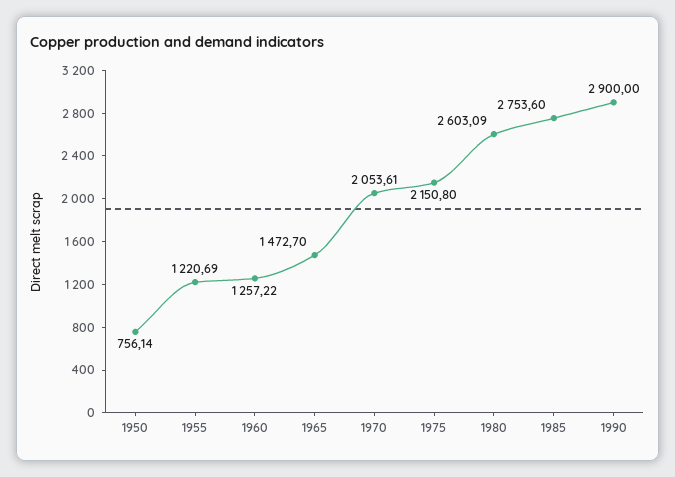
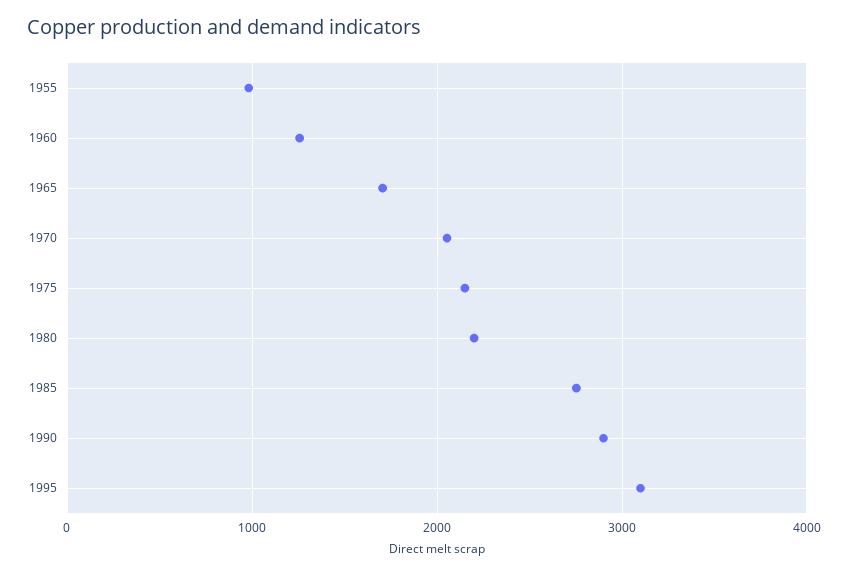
1950: 756.14 -> none
1955: 1220.69 -> 1000
1965: 1472.7 -> 1700
1980: 2603.09 -> 2200
1995: none -> 3100

